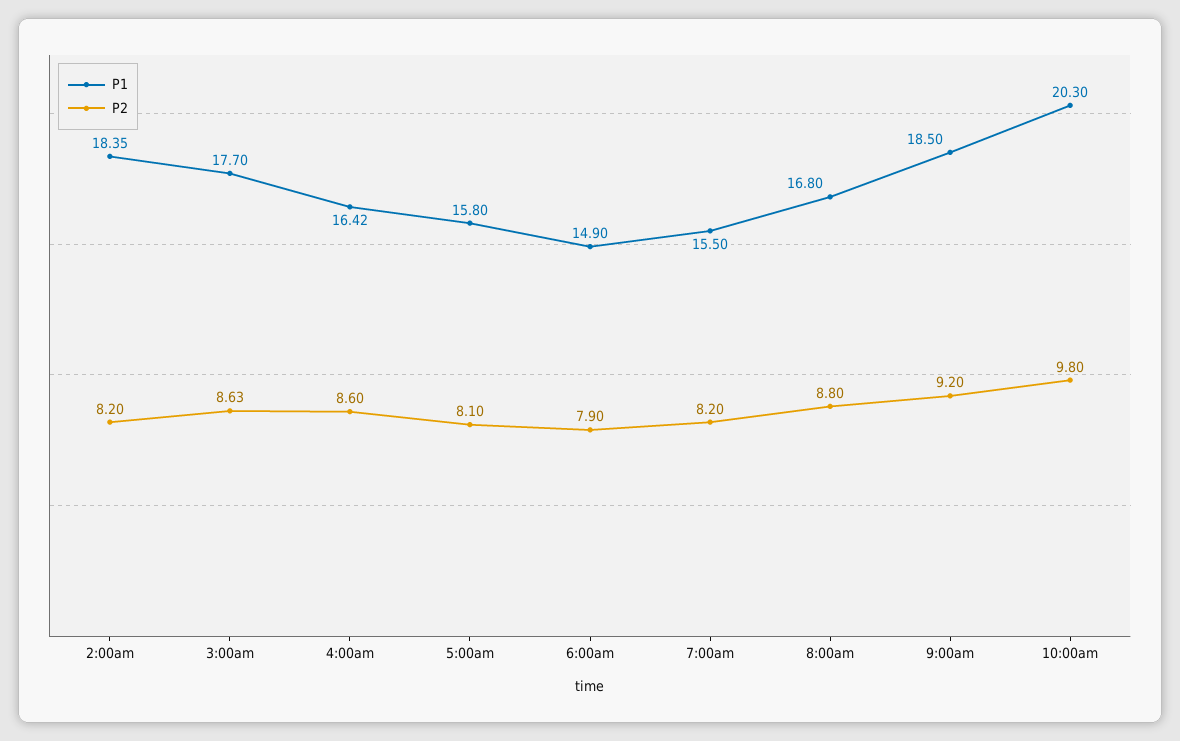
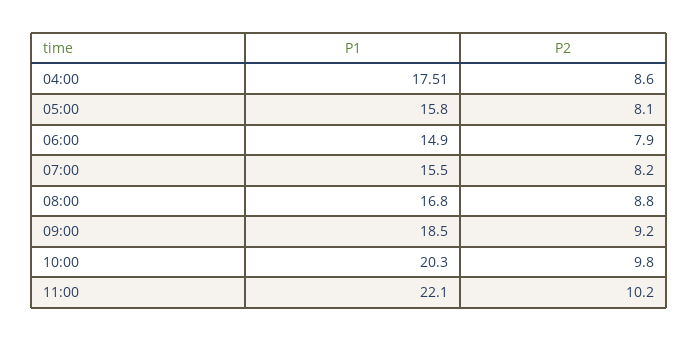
P1, 2:00am: 18.35 -> none
P2, 2:00am: 8.2 -> none
P1, 3:00am: 17.7 -> none
P2, 3:00am: 8.63 -> none
P1, 4:00am: 16.42 -> 17.51
P1, 11:00: none -> 22.1
P2, 11:00: none -> 10.2

